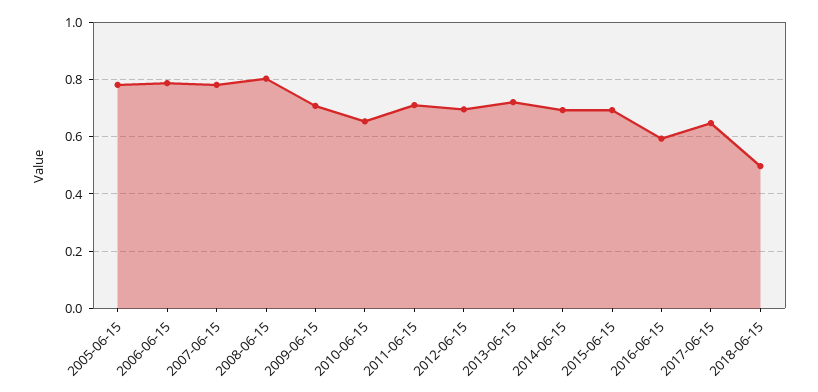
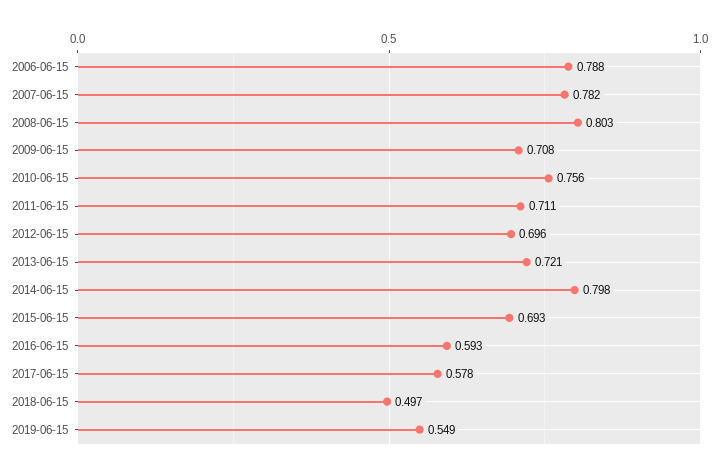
2005-06-15: 0.775 -> none
2010-06-15: 0.65 -> 0.756
2014-06-15: 0.7 -> 0.798
2017-06-15: 0.65 -> 0.578
2019-06-15: none -> 0.549

